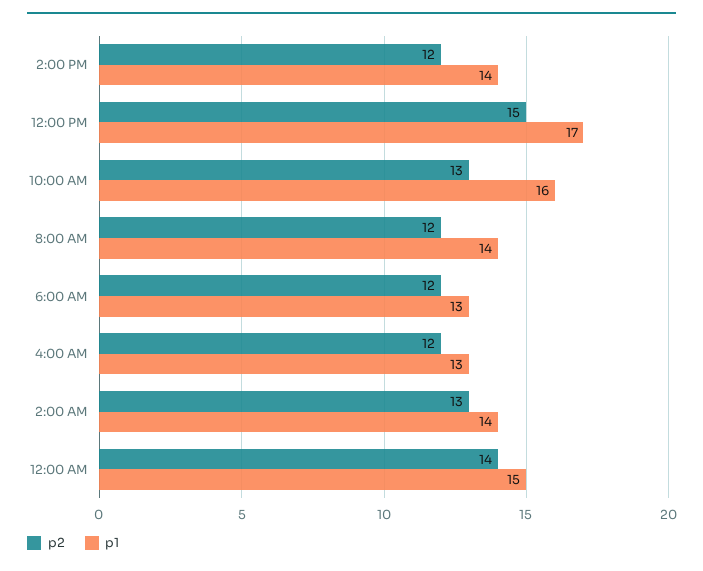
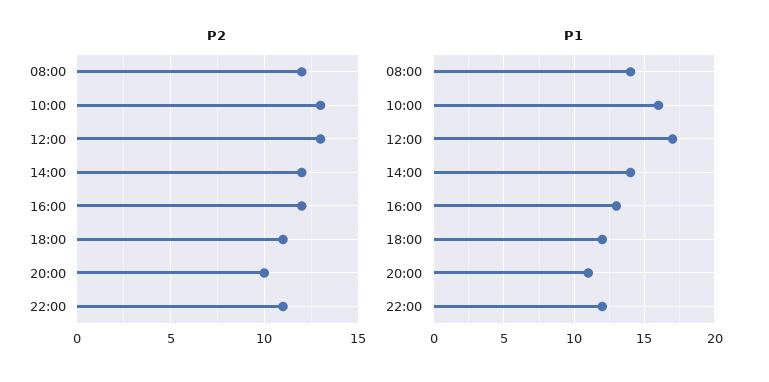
p2, 12:00 PM: 15 -> 13
p2, 6:00 AM: 12 -> none
p1, 6:00 AM: 13 -> none
p2, 4:00 AM: 12 -> none
p1, 4:00 AM: 13 -> none
p2, 2:00 AM: 13 -> none
p1, 2:00 AM: 14 -> none
p2, 12:00 AM: 14 -> none
p1, 12:00 AM: 15 -> none
p2, 16:00: none -> 12
p2, 18:00: none -> 11
p2, 20:00: none -> 10
p2, 22:00: none -> 11
p1, 16:00: none -> 13
p1, 18:00: none -> 12
p1, 20:00: none -> 11
p1, 22:00: none -> 12

